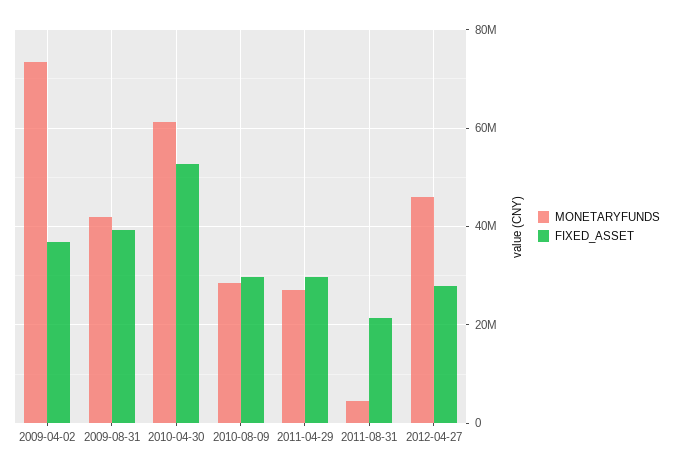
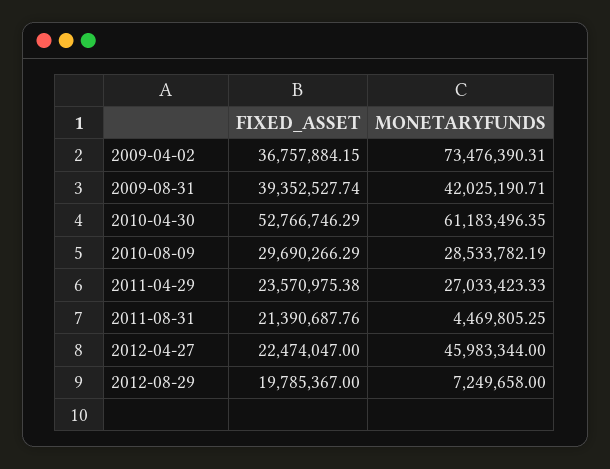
FIXED_ASSET, 2011-04-29: 30000000 -> 23570975.38
FIXED_ASSET, 2012-04-27: 28000000 -> 22474047
FIXED_ASSET, 2012-08-29: none -> 19785367
MONETARYFUNDS, 2012-08-29: none -> 7249658

